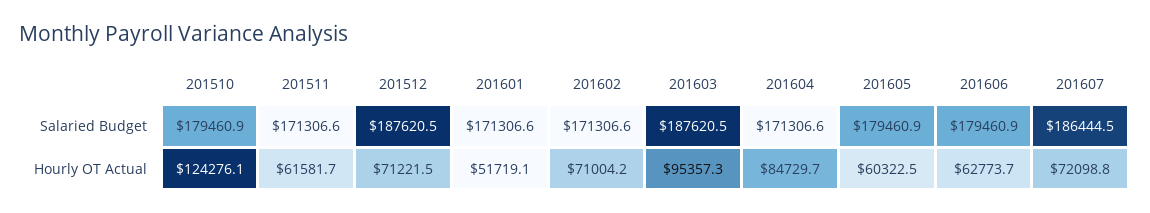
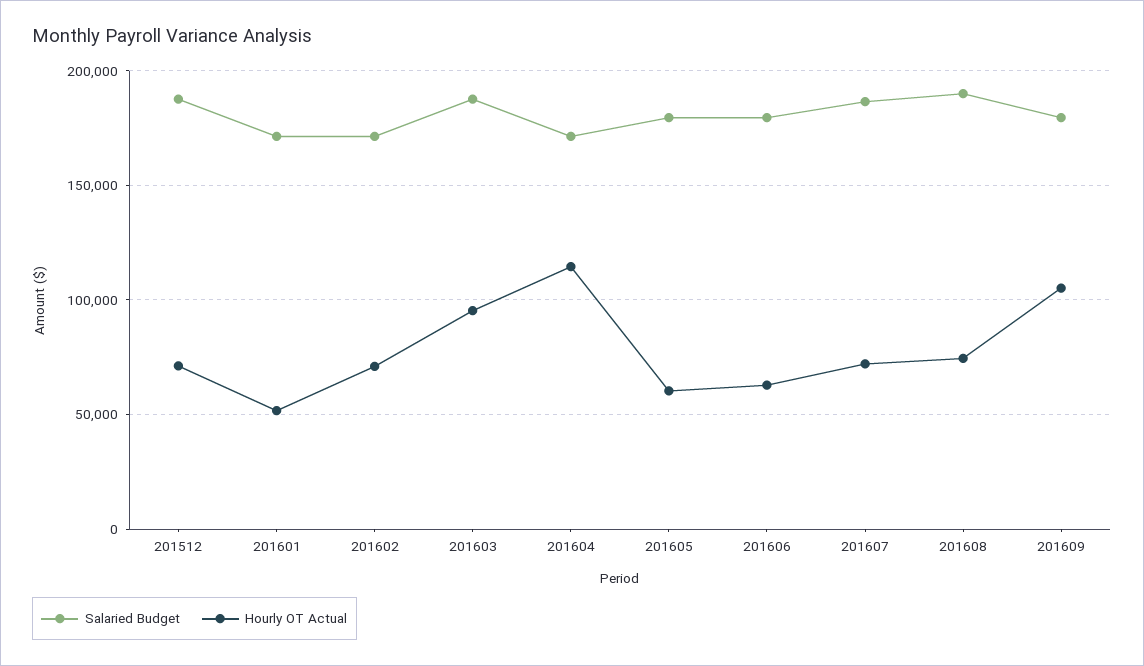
Salaried Budget, 201510: 179460.9 -> none
Salaried Budget, 201511: 171306.6 -> none
Hourly OT Actual, 201510: 124276.1 -> none
Hourly OT Actual, 201511: 61581.7 -> none
Hourly OT Actual, 201604: 84729.7 -> 115000
Salaried Budget, 201608: none -> 190000
Hourly OT Actual, 201608: none -> 75000
Salaried Budget, 201609: none -> 180000
Hourly OT Actual, 201609: none -> 105000

